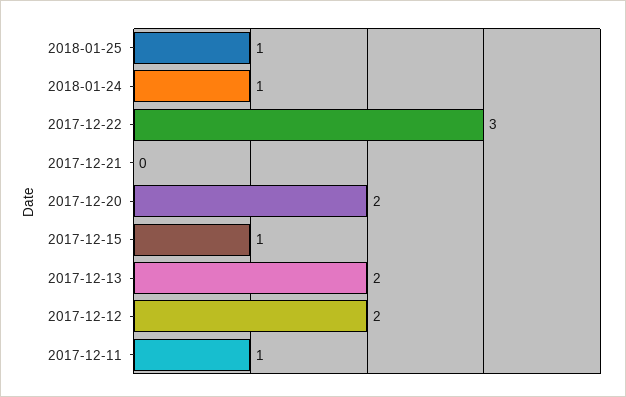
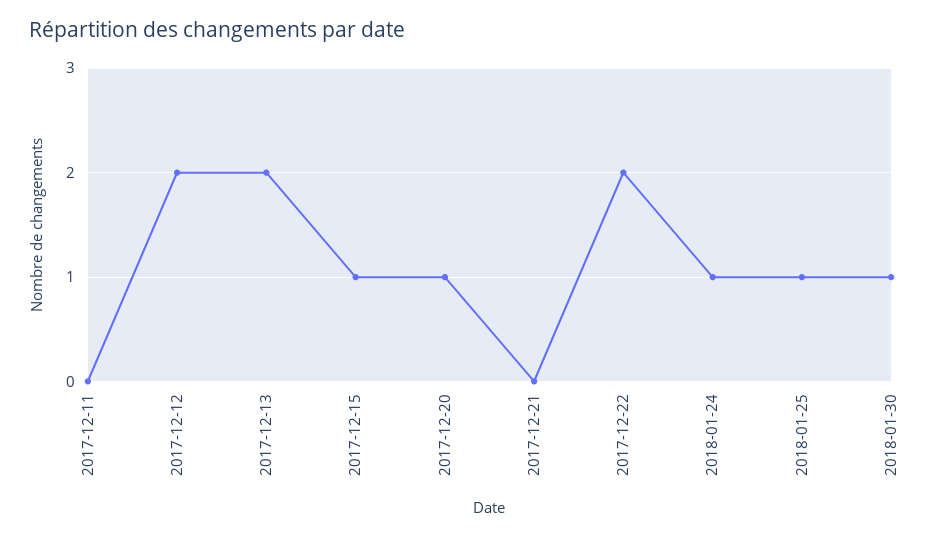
2017-12-22: 3 -> 2
2017-12-20: 2 -> 1
2017-12-11: 1 -> 0
2018-01-30: none -> 1

